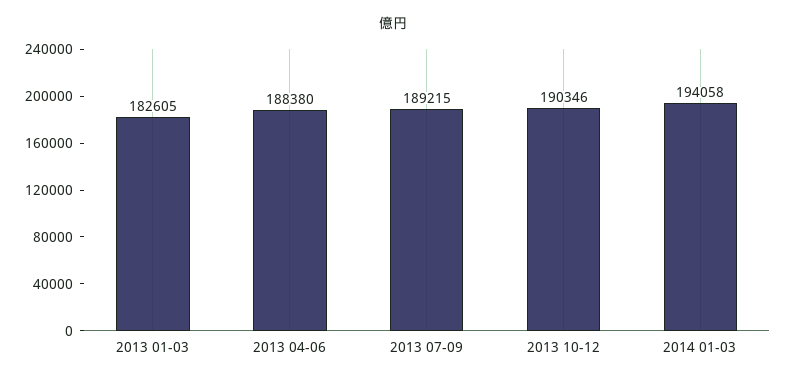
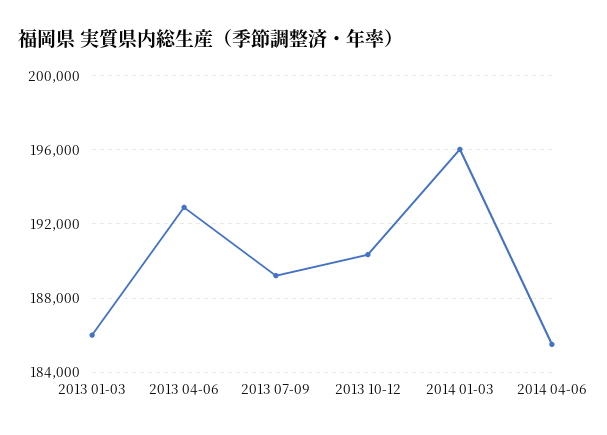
2013 01-03: 182605 -> 186000
2013 04-06: 188380 -> 193000
2014 01-03: 194058 -> 196000
2014 04-06: none -> 185500

